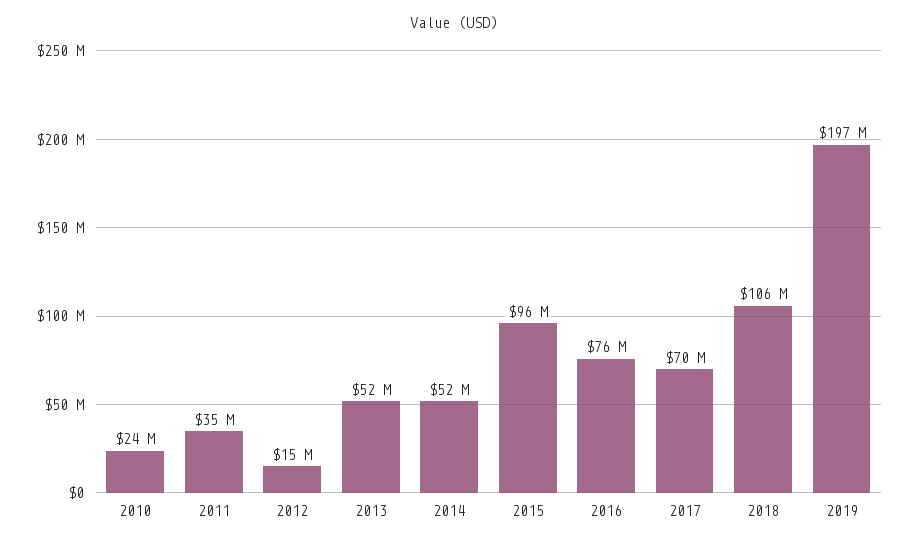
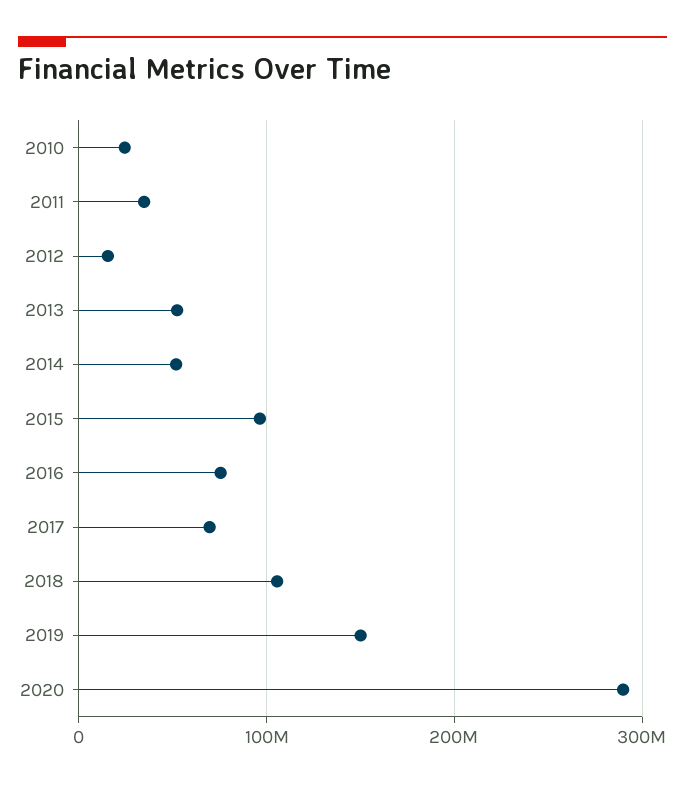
2019: 197000000 -> 150000000
2020: none -> 290000000

